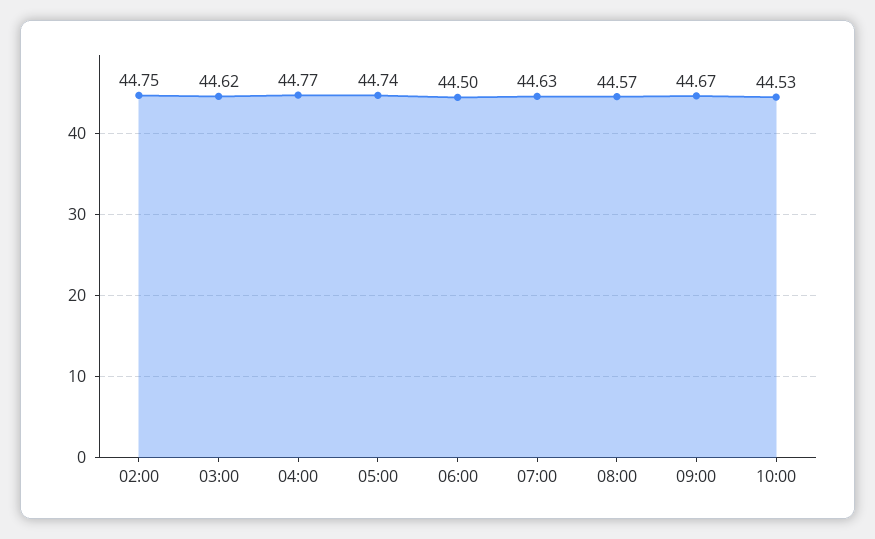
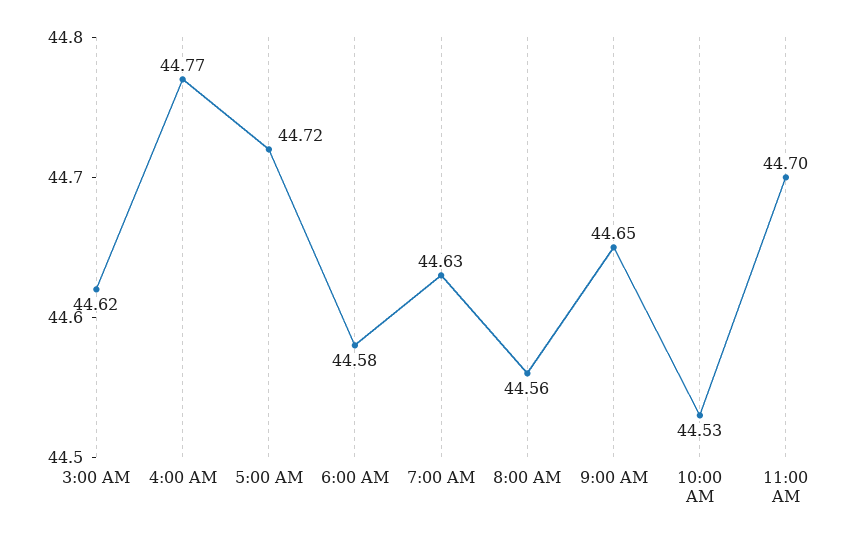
02:00: 44.75 -> none
05:00: 44.74 -> 44.72
06:00: 44.5 -> 44.58
08:00: 44.57 -> 44.56
09:00: 44.67 -> 44.65
11:00 AM: none -> 44.7

